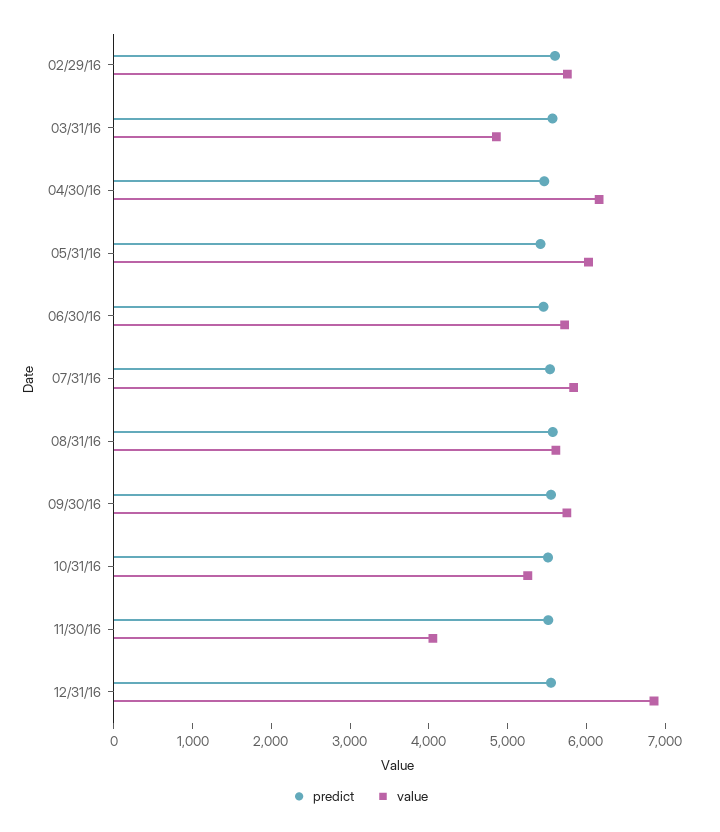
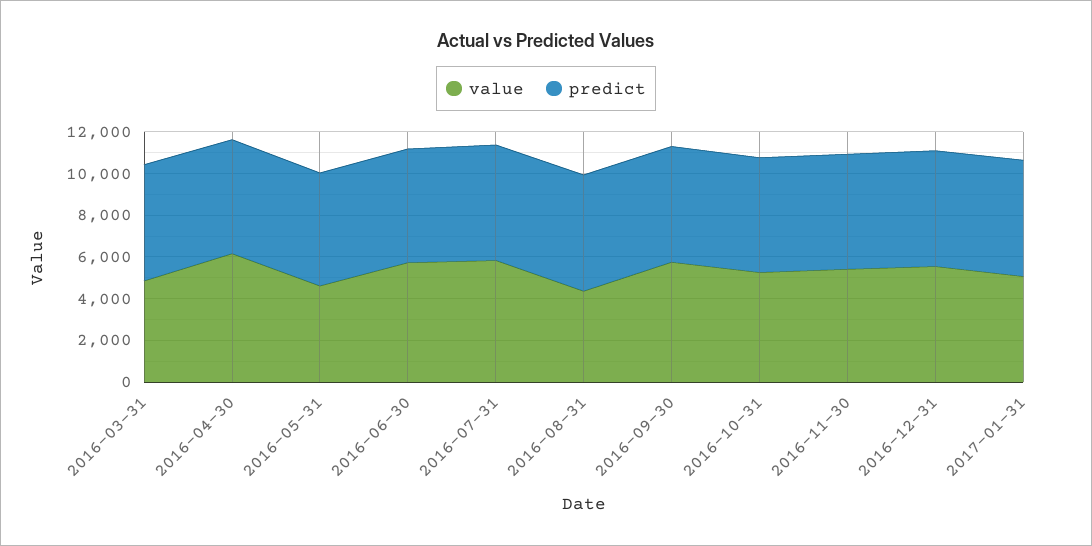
predict, 02/29/16: 5600 -> none
value, 02/29/16: 5800 -> none
value, 05/31/16: 6000 -> 4500
value, 08/31/16: 5600 -> 4500
value, 11/30/16: 4000 -> 5500
value, 12/31/16: 6800 -> 5500
value, 2017-01-31: none -> 5000
predict, 2017-01-31: none -> 5500

